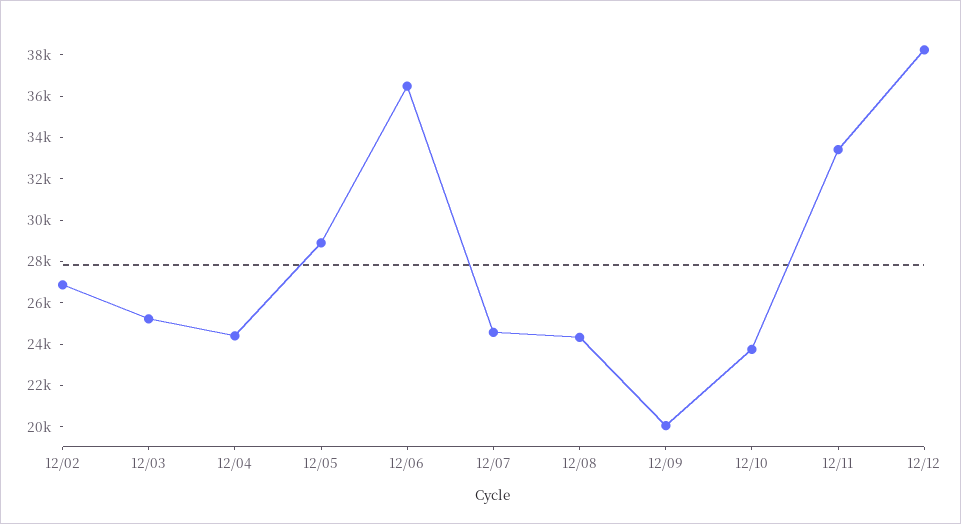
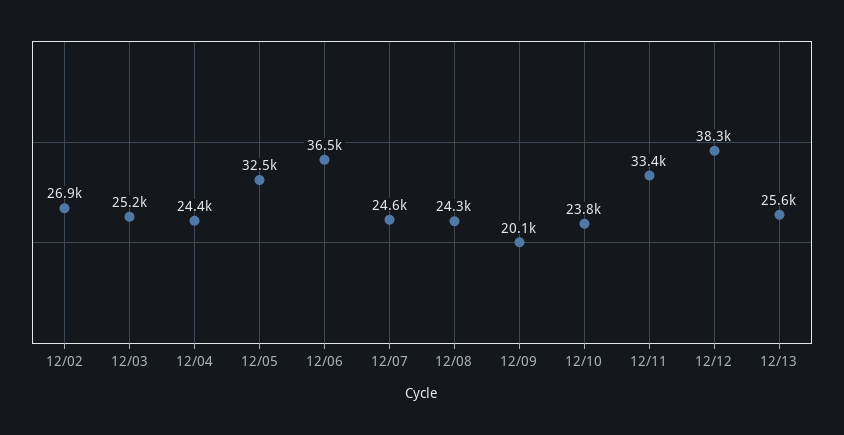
12/05: 29000 -> 32500
12/13: none -> 25600

